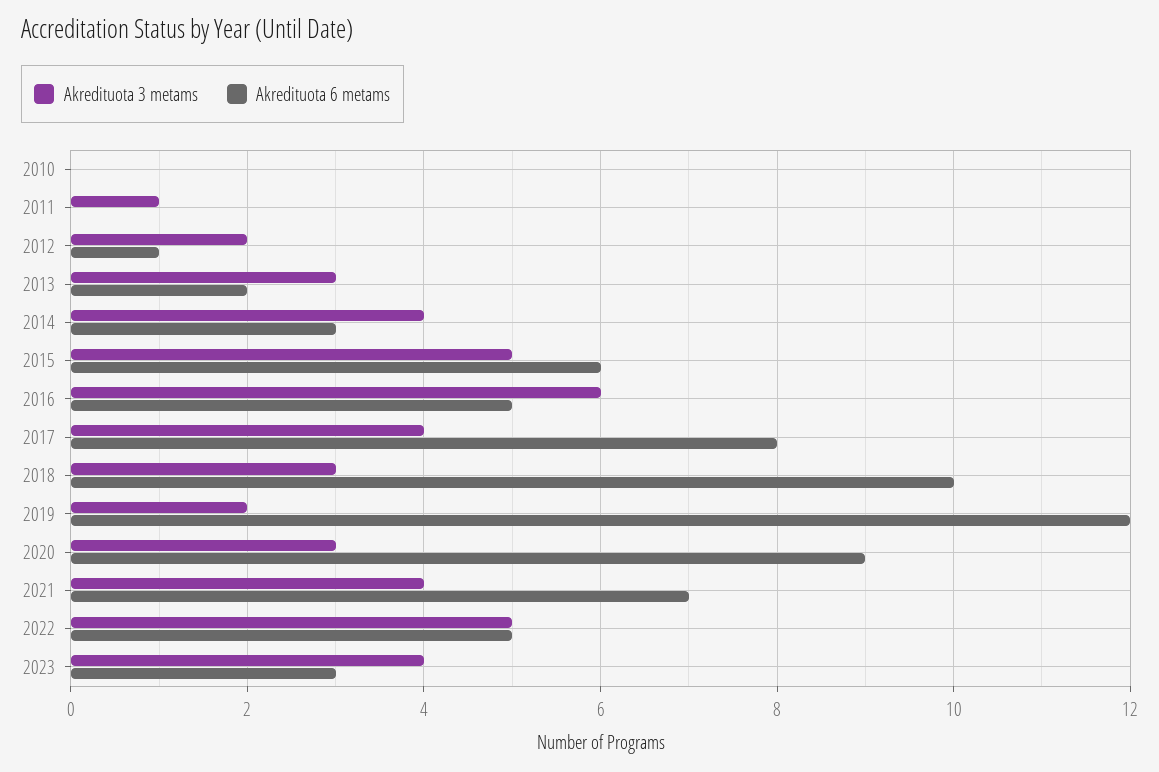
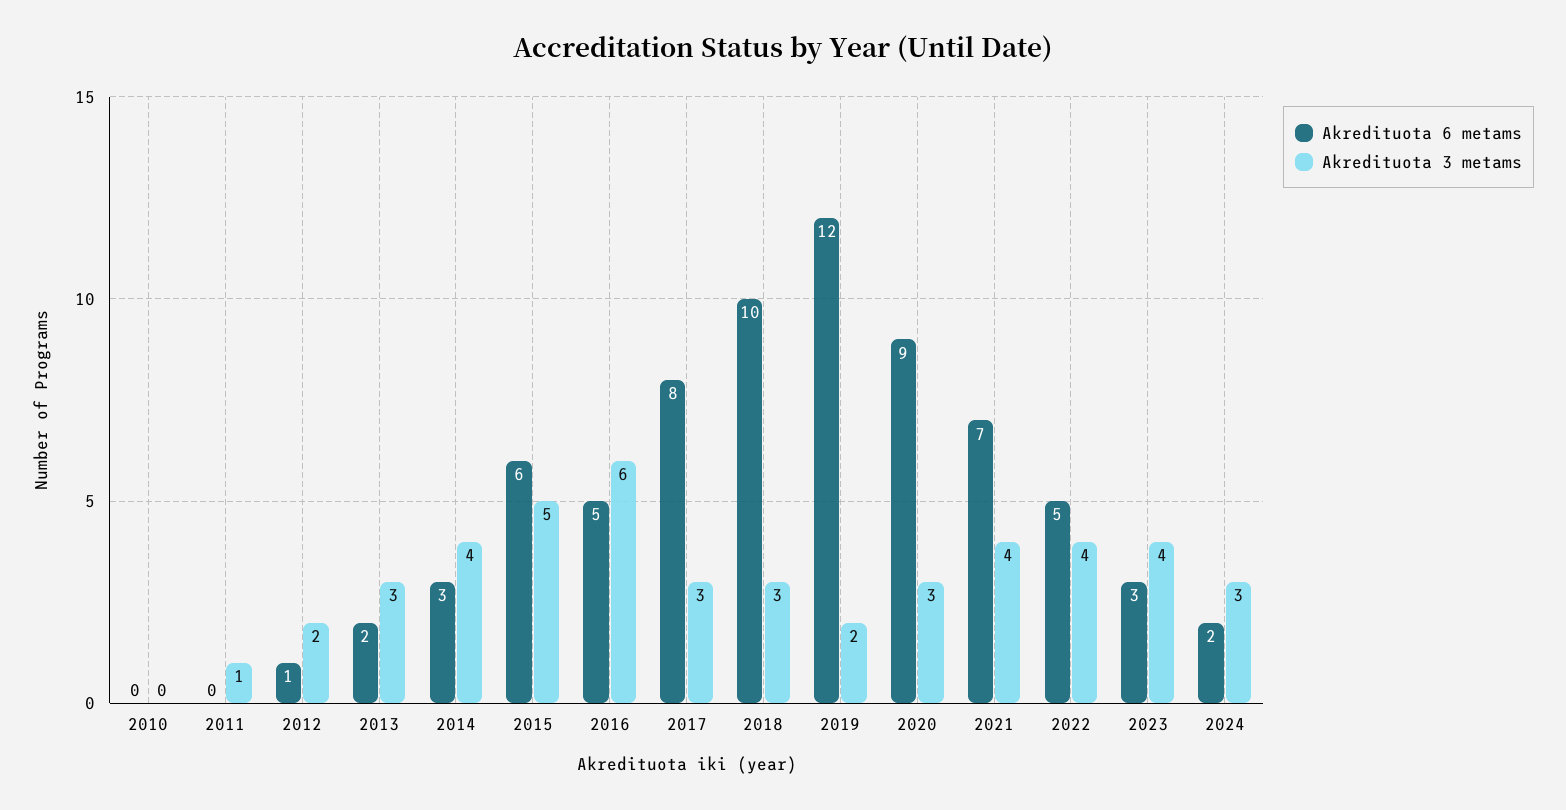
Akredituota 3 metams, 2017: 4 -> 3
Akredituota 3 metams, 2022: 5 -> 4
Akredituota 6 metams, 2024: none -> 2
Akredituota 3 metams, 2024: none -> 3

